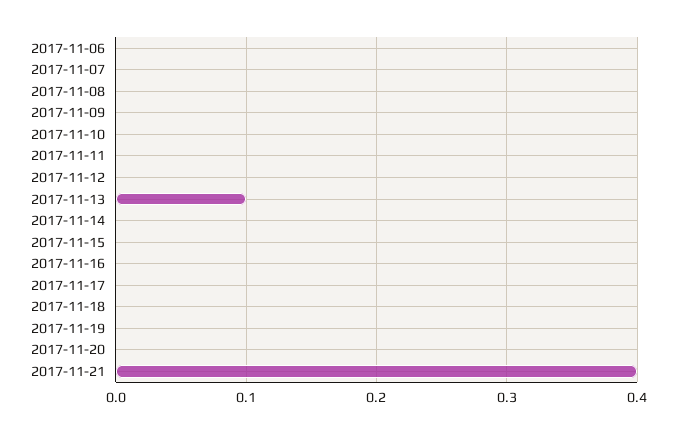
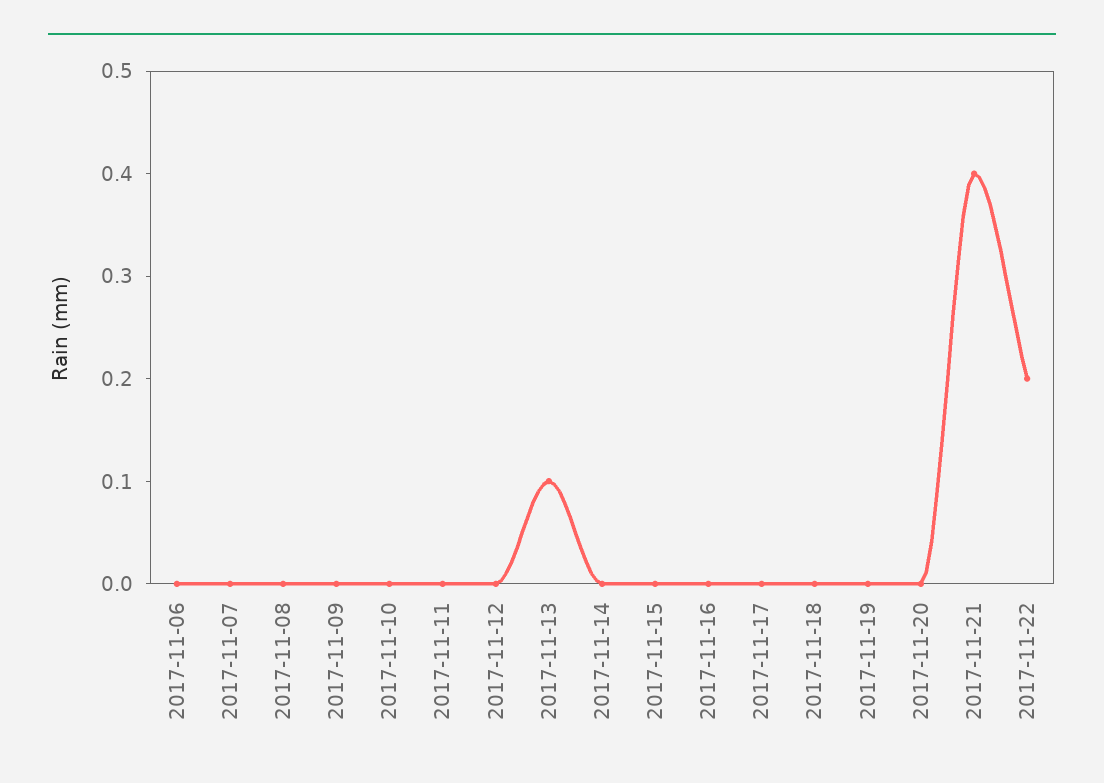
2017-11-22: none -> 0.2

